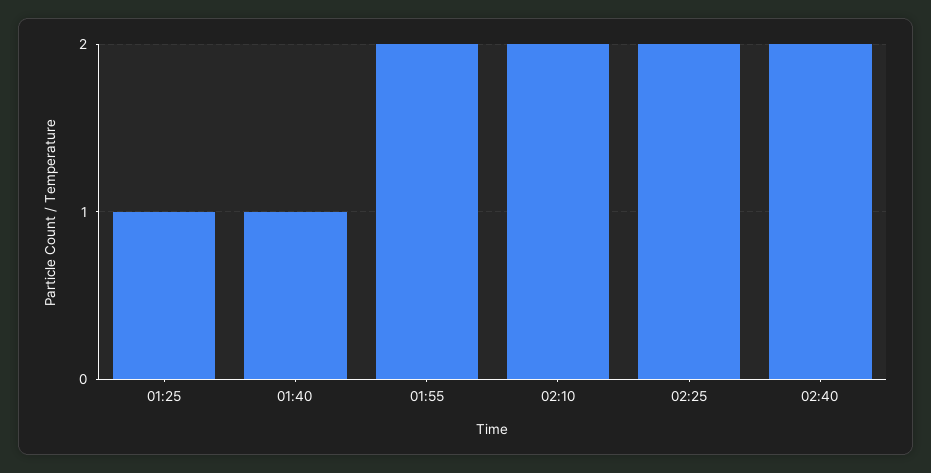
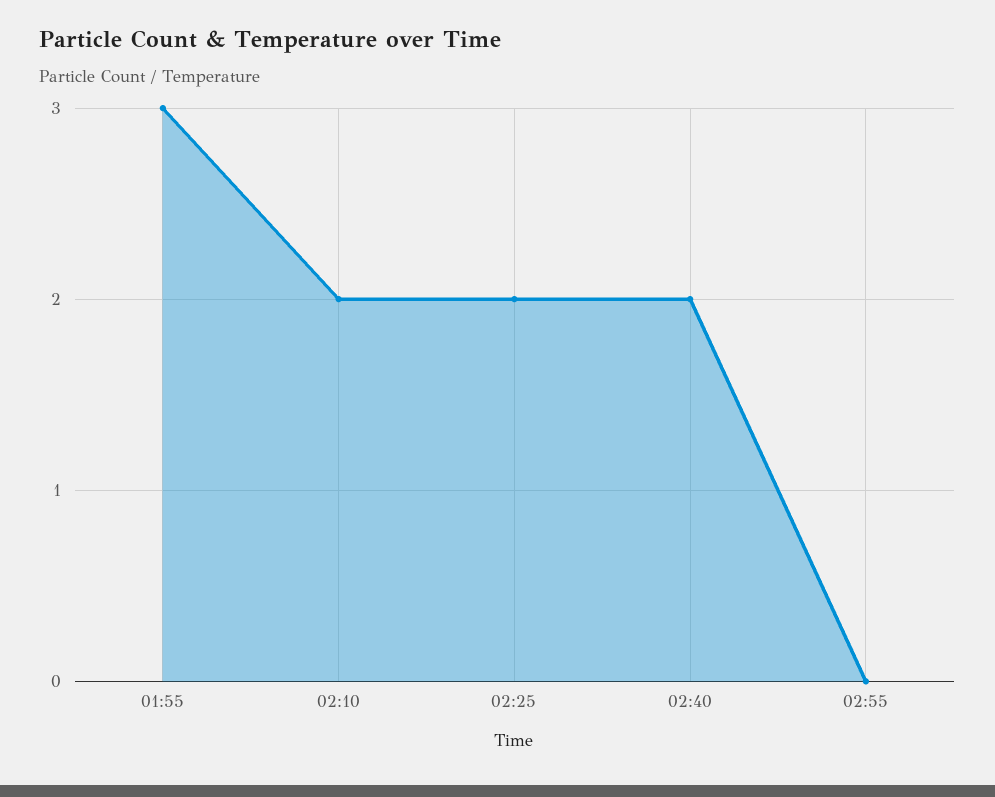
01:25: 1 -> none
01:40: 1 -> none
01:55: 2 -> 3
02:55: none -> 0

